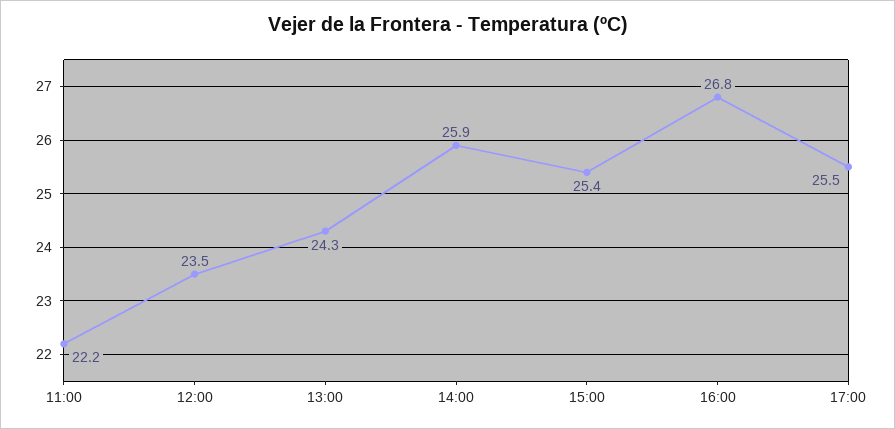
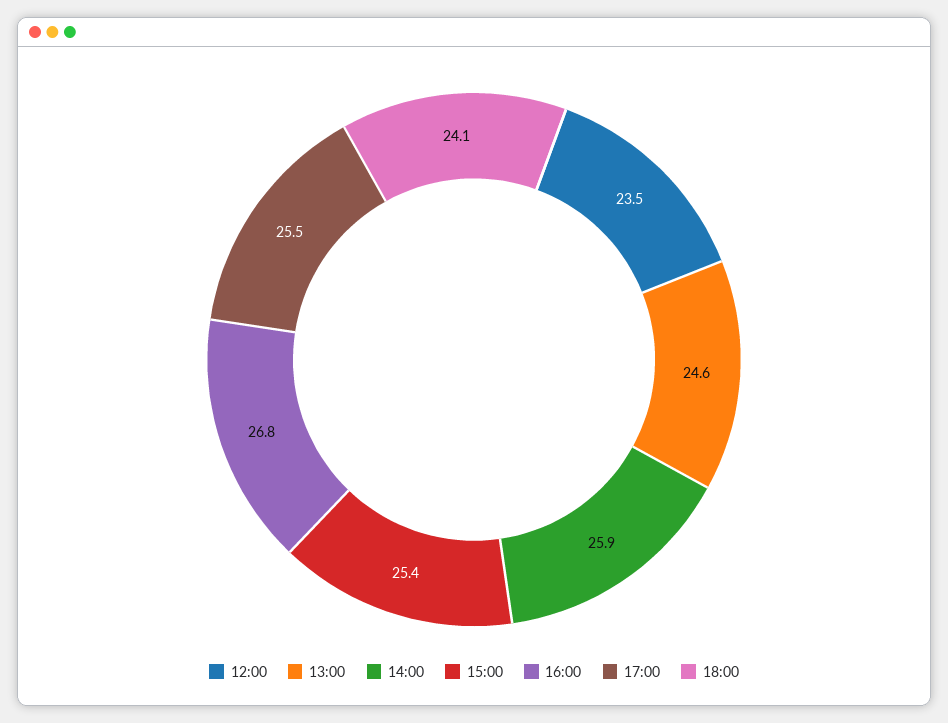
11:00: 22.2 -> none
13:00: 24.3 -> 24.6
18:00: none -> 24.1

